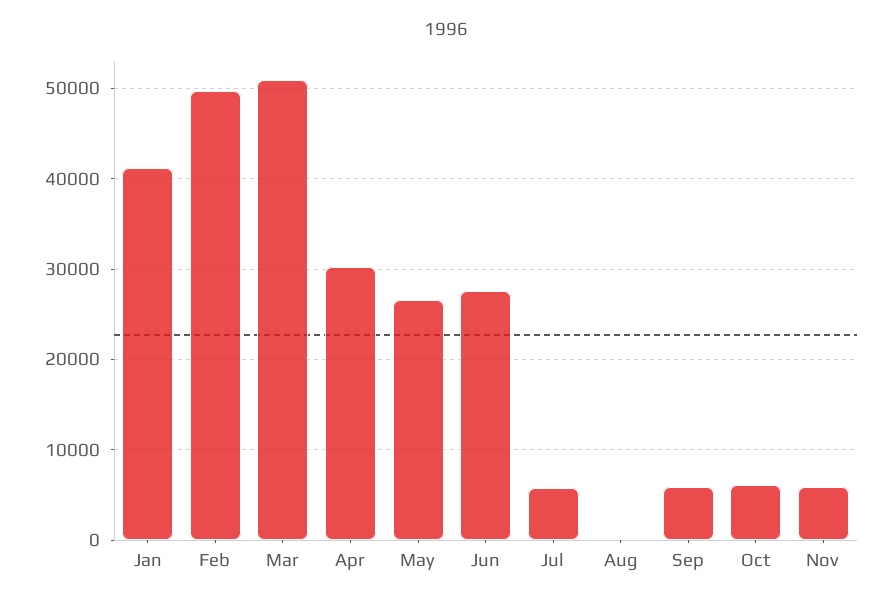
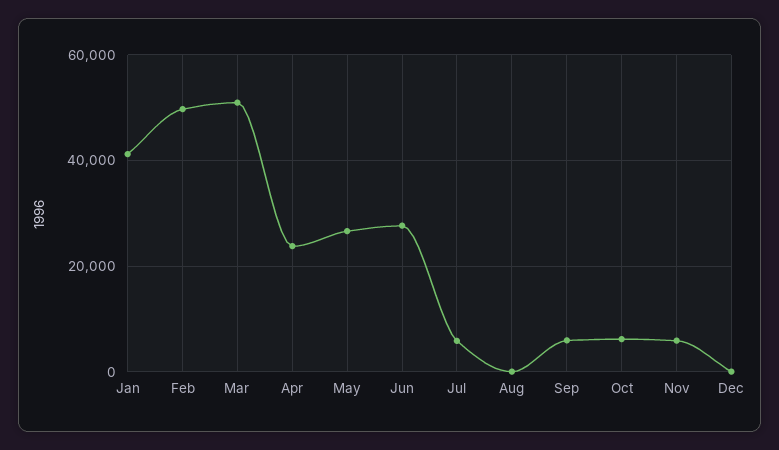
Apr: 30000 -> 24000
Dec: none -> 0

